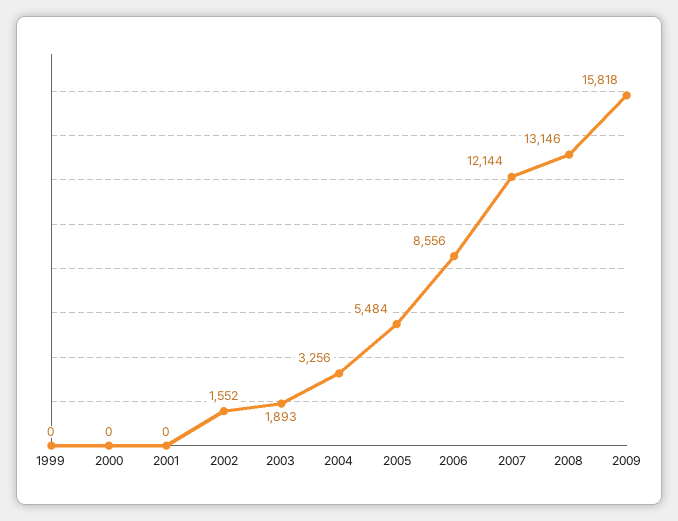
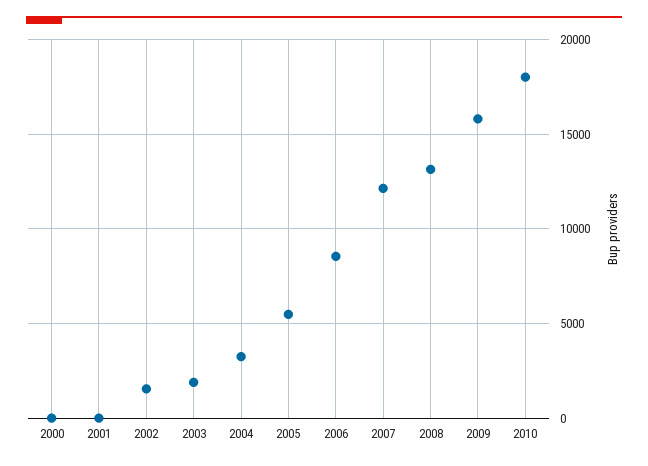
1999: 0 -> none
2010: none -> 18000

